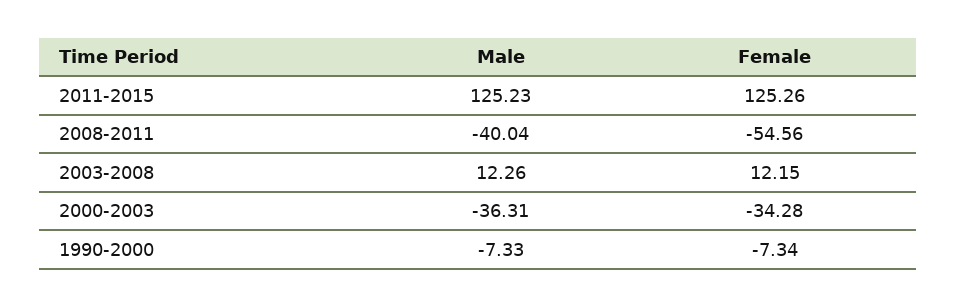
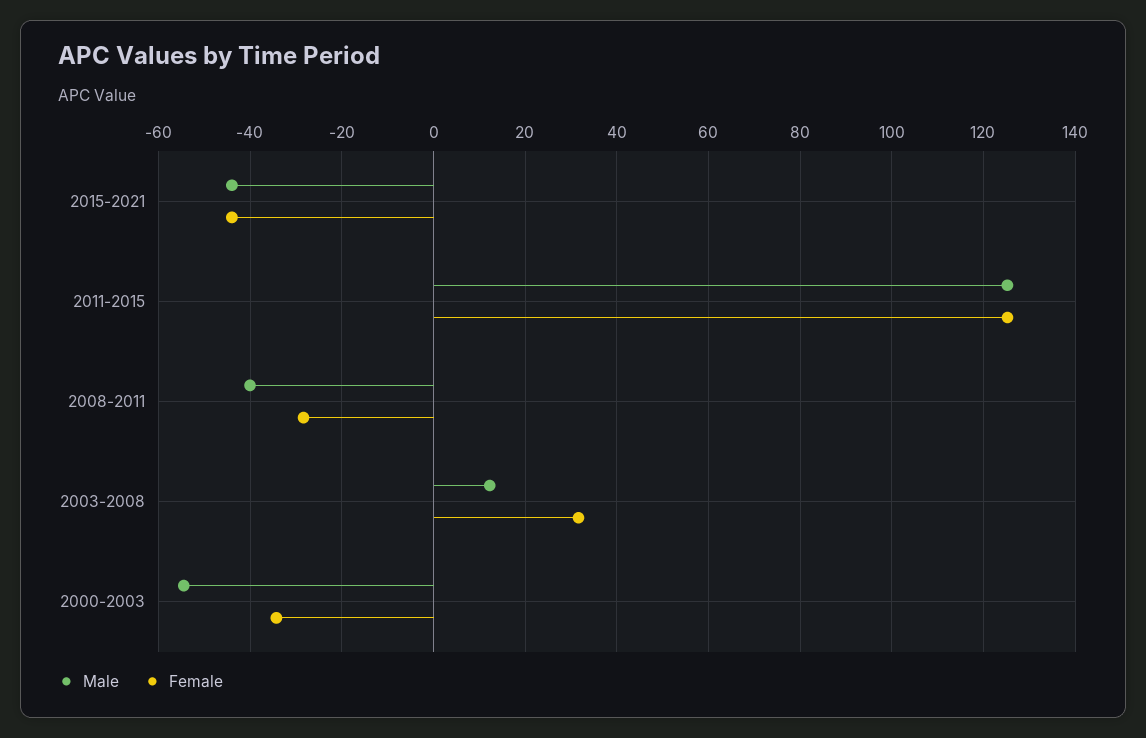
Female, 2008-2011: -54.56 -> -28
Female, 2003-2008: 12.15 -> 32
Male, 2000-2003: -36.31 -> -54
Male, 1990-2000: -7.33 -> none
Female, 1990-2000: -7.34 -> none
Male, 2015-2021: none -> -44
Female, 2015-2021: none -> -44

